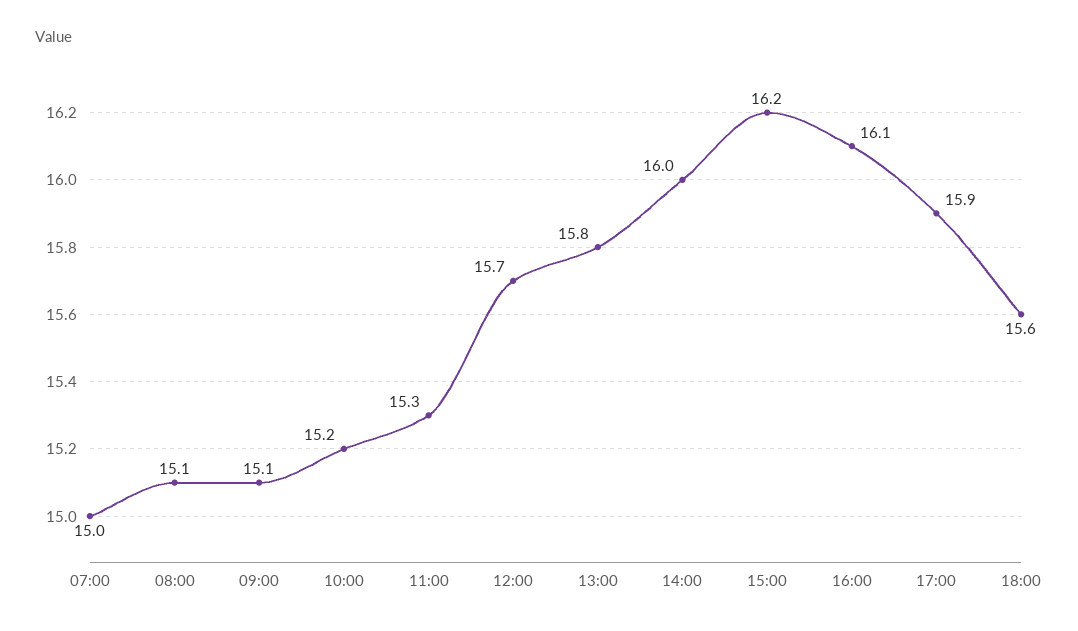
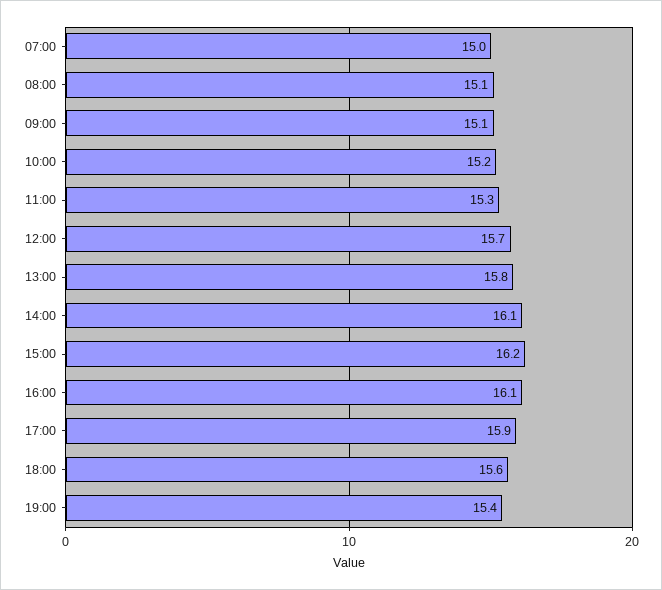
14:00: 16 -> 16.1
19:00: none -> 15.4

